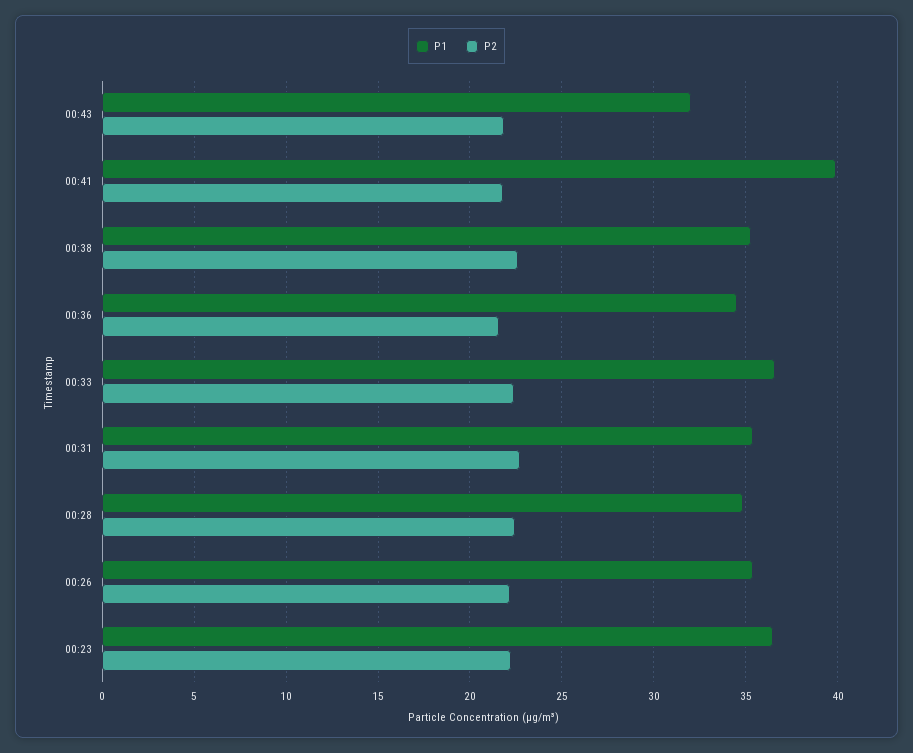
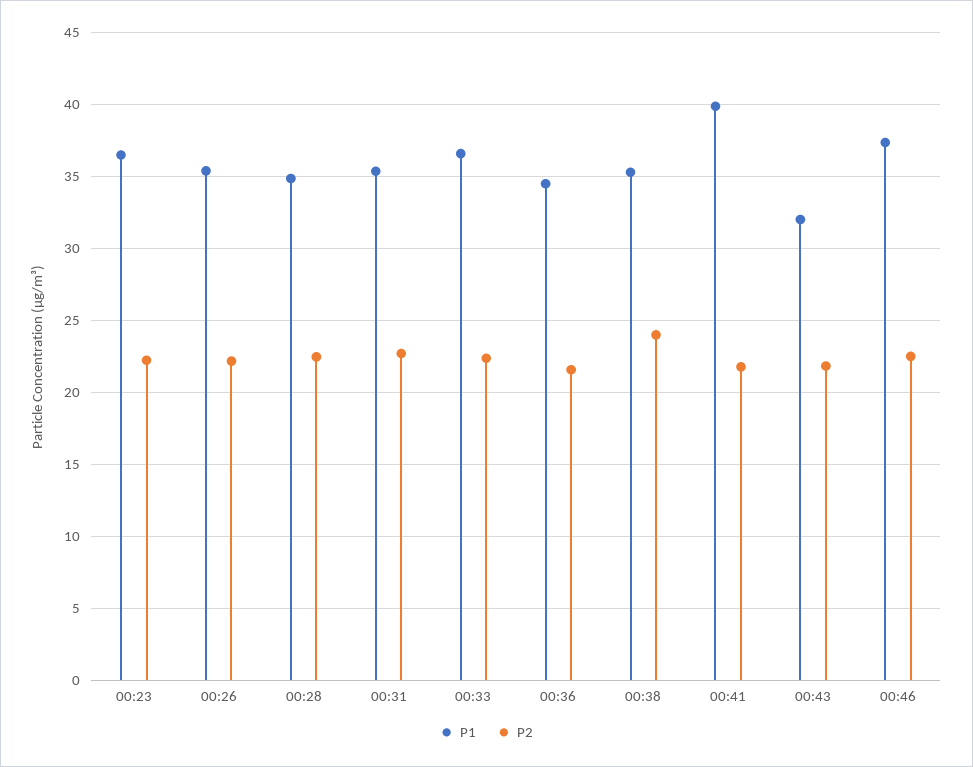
P2, 00:38: 22.5 -> 24
P1, 00:46: none -> 37.5
P2, 00:46: none -> 22.5

